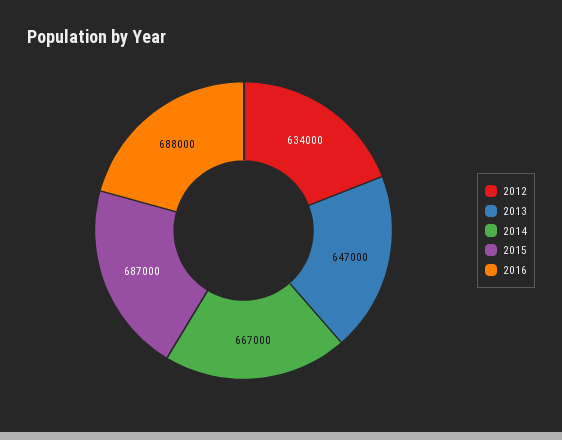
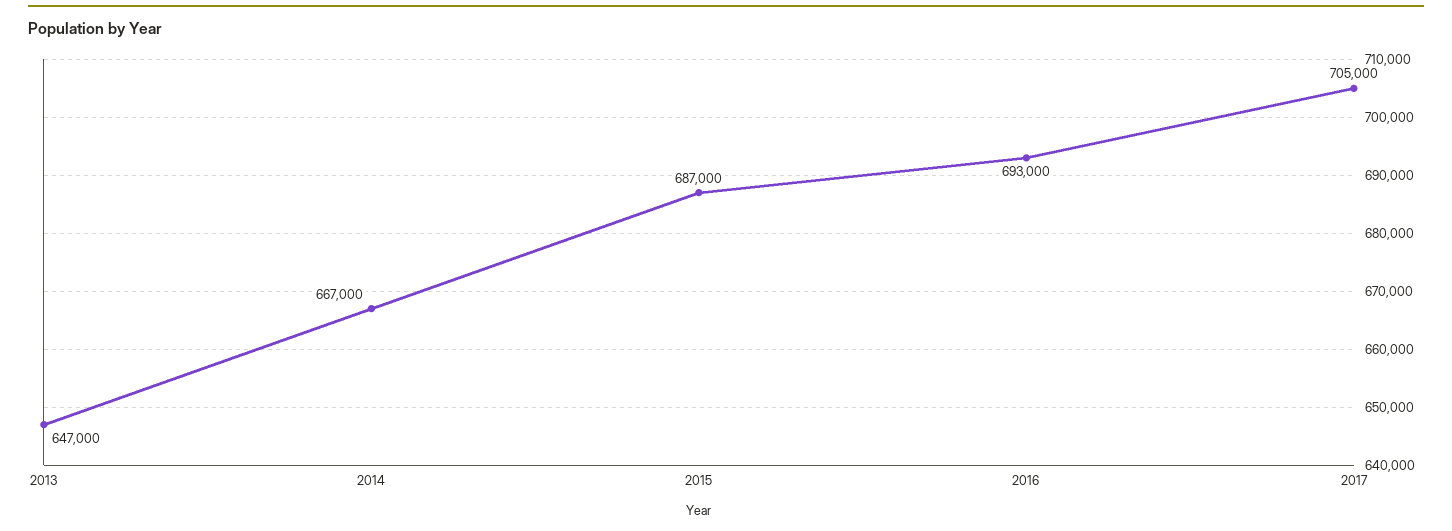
2012: 634000 -> none
2016: 688000 -> 693000
2017: none -> 705000

